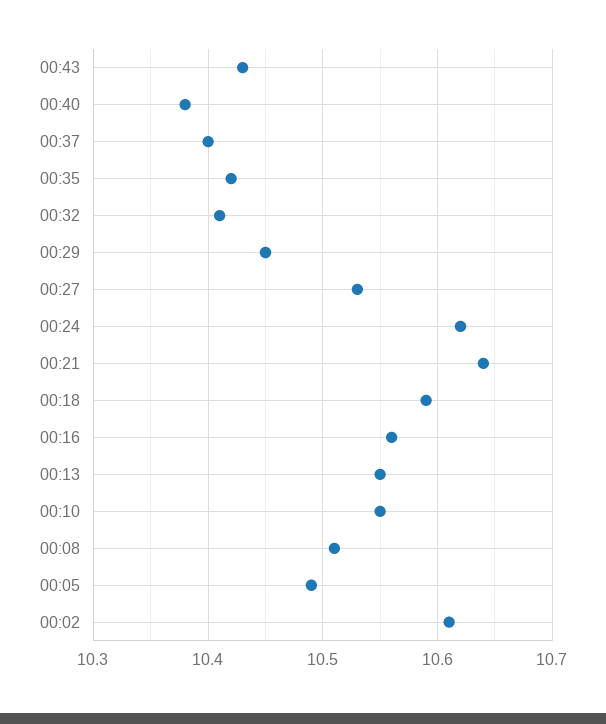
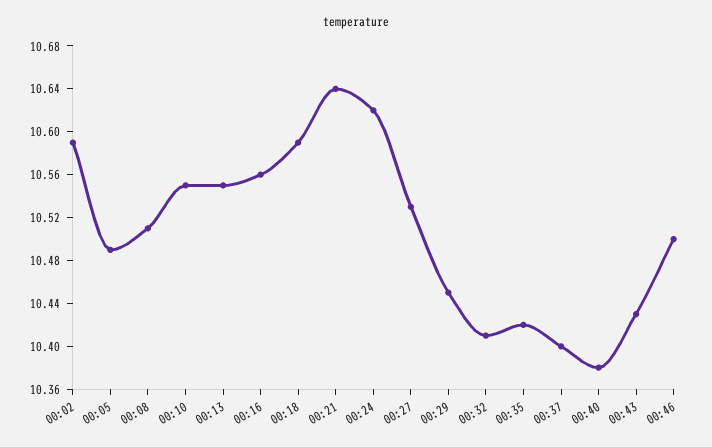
00:02: 10.61 -> 10.59
00:46: none -> 10.5

